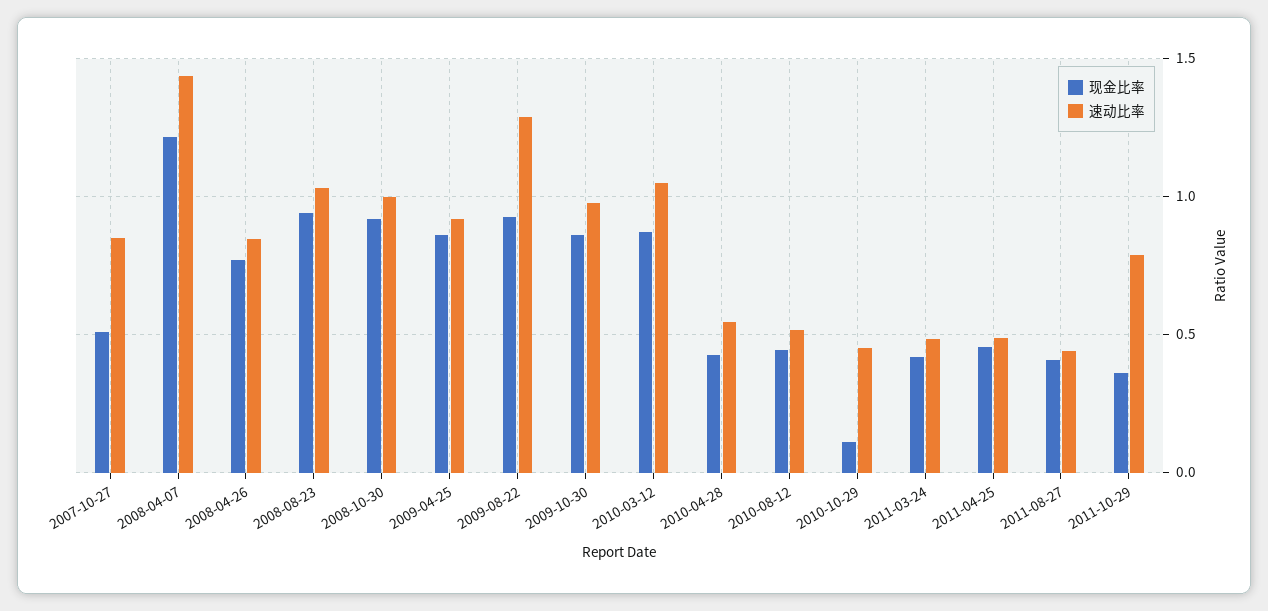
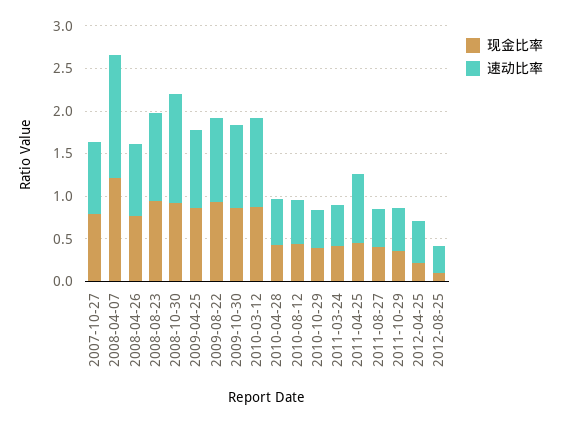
现金比率, 2007-10-27: 0.5 -> 0.8
速动比率, 2008-10-30: 1 -> 1.3
速动比率, 2009-08-22: 1.3 -> 1
现金比率, 2010-10-29: 0.1 -> 0.4
速动比率, 2011-04-25: 0.5 -> 0.8
速动比率, 2011-10-29: 0.8 -> 0.5
现金比率, 2012-04-25: none -> 0.2
速动比率, 2012-04-25: none -> 0.5
现金比率, 2012-08-25: none -> 0.1
速动比率, 2012-08-25: none -> 0.3

